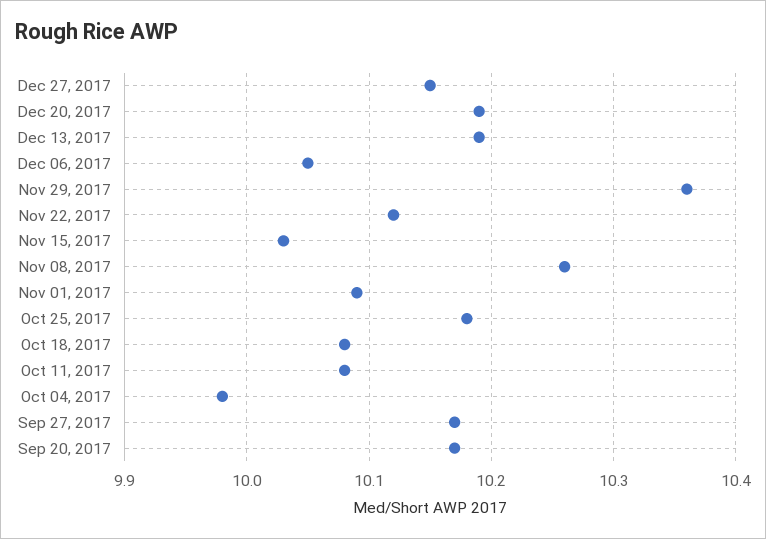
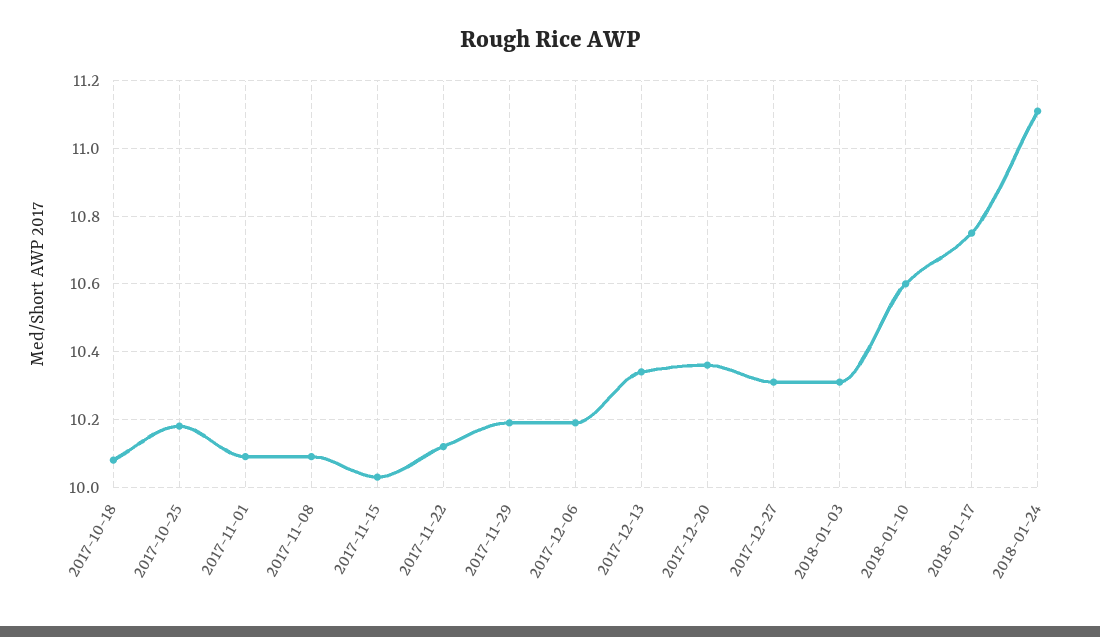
Dec 27, 2017: 10.15 -> 10.3
Dec 20, 2017: 10.19 -> 10.35
Dec 13, 2017: 10.19 -> 10.35
Dec 06, 2017: 10.05 -> 10.2
Nov 29, 2017: 10.36 -> 10.2
Nov 08, 2017: 10.26 -> 10.1
Oct 11, 2017: 10.08 -> none
Oct 04, 2017: 9.98 -> none
Sep 27, 2017: 10.17 -> none
Sep 20, 2017: 10.17 -> none
2018-01-03: none -> 10.3
2018-01-10: none -> 10.6
2018-01-17: none -> 10.75
2018-01-24: none -> 11.1

